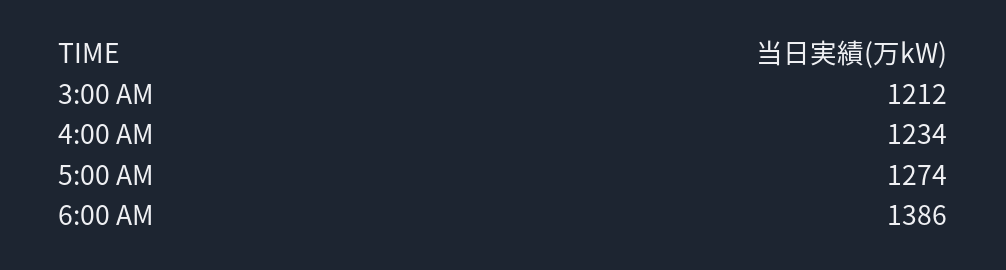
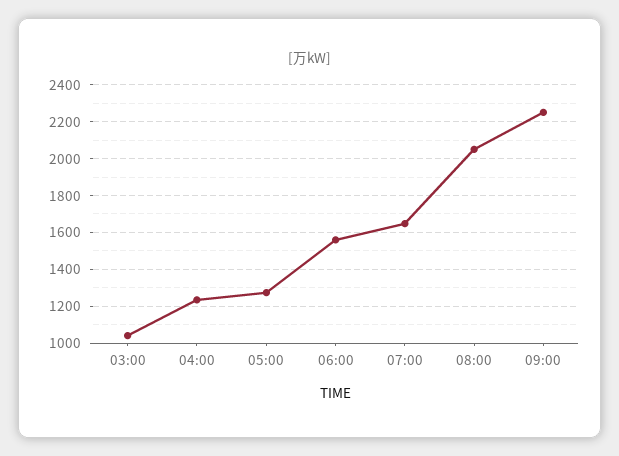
3:00 AM: 1212 -> 1050
6:00 AM: 1386 -> 1550
07:00: none -> 1650
08:00: none -> 2050
09:00: none -> 2250

